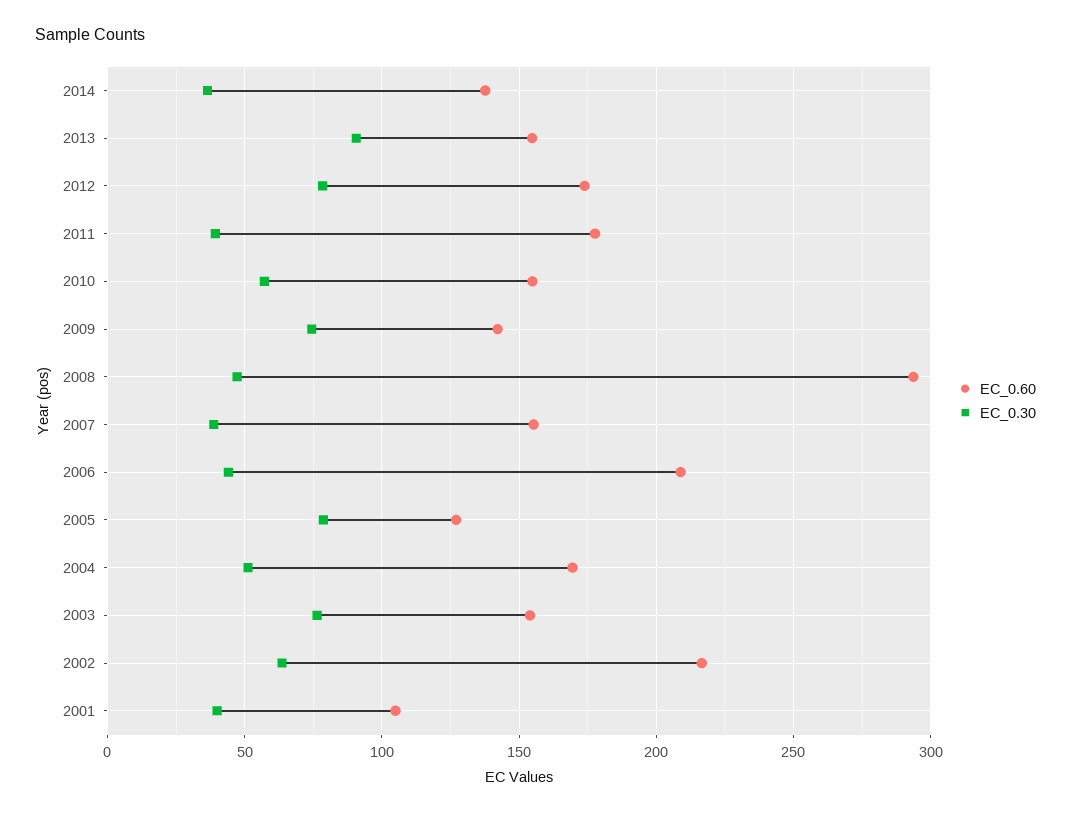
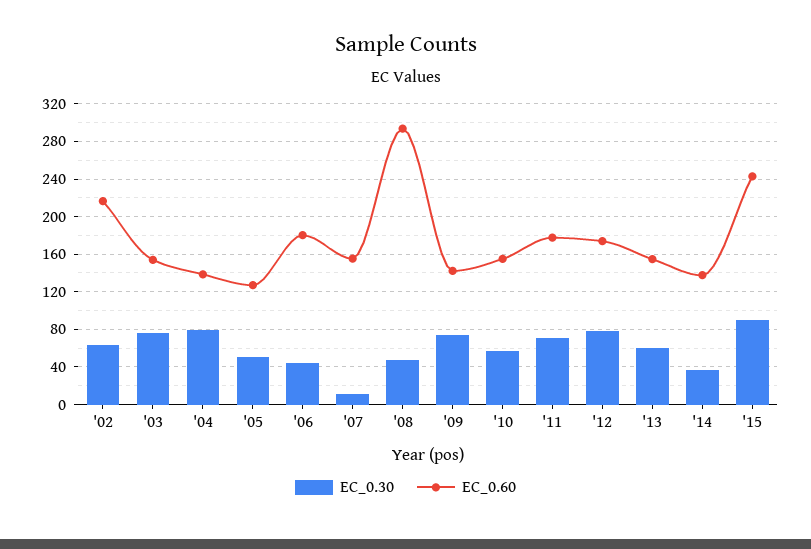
EC_0.30, 2013: 90 -> 60
EC_0.30, 2011: 40 -> 70
EC_0.30, 2007: 40 -> 10
EC_0.60, 2006: 210 -> 180
EC_0.30, 2005: 80 -> 50
EC_0.60, 2004: 170 -> 140
EC_0.30, 2004: 50 -> 80
EC_0.60, 2001: 105 -> none
EC_0.30, 2001: 40 -> none
EC_0.30, '15: none -> 90
EC_0.60, '15: none -> 240

